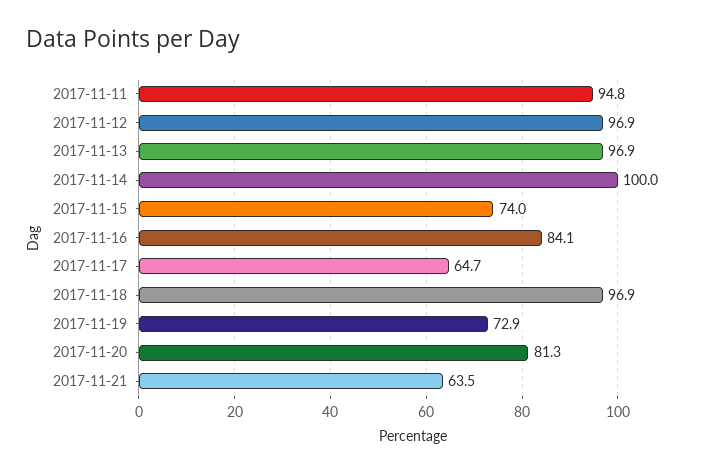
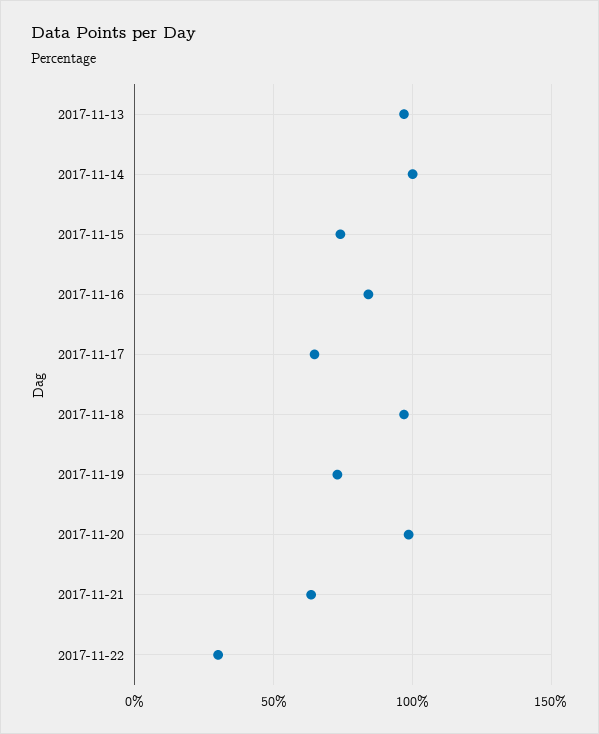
2017-11-11: 94.8 -> none
2017-11-12: 96.9 -> none
2017-11-20: 81.3 -> 100
2017-11-22: none -> 30

